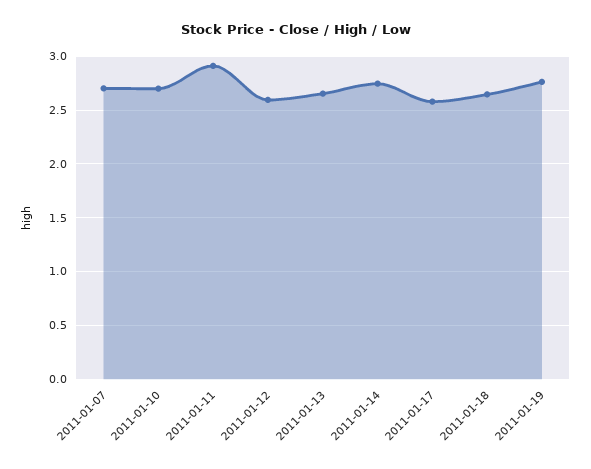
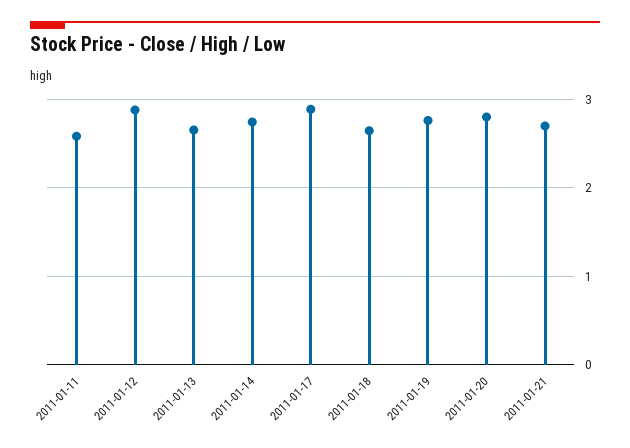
2011-01-07: 2.7 -> none
2011-01-10: 2.7 -> none
2011-01-11: 2.9 -> 2.6
2011-01-12: 2.6 -> 2.9
2011-01-17: 2.6 -> 2.9
2011-01-20: none -> 2.8
2011-01-21: none -> 2.7

